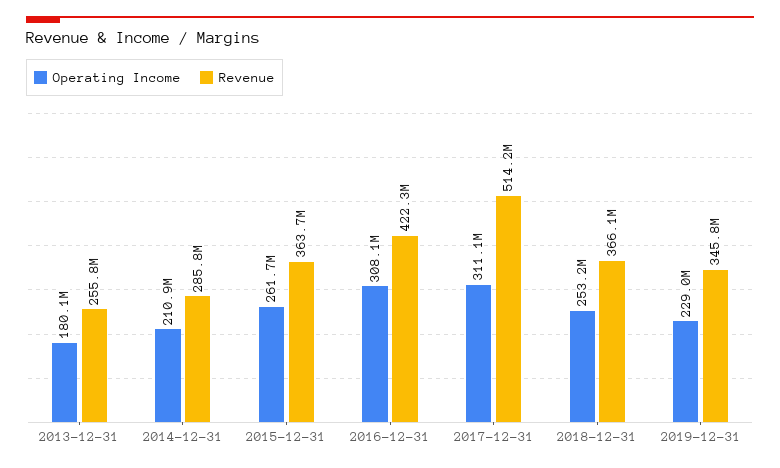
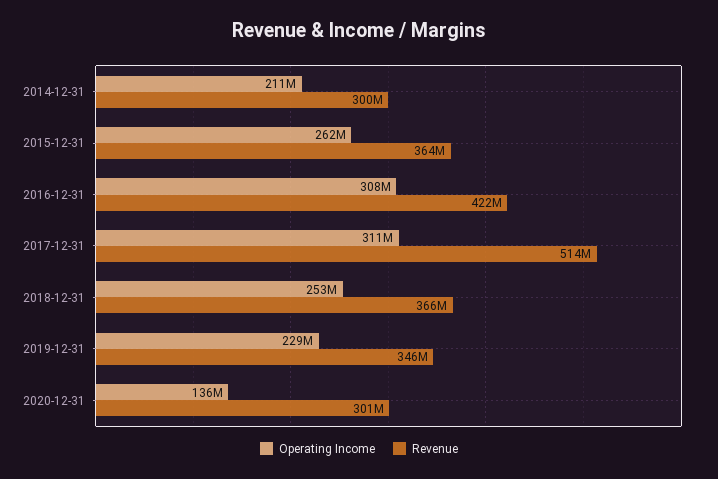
Operating Income, 2013-12-31: 180100000 -> none
Revenue, 2013-12-31: 255800000 -> none
Revenue, 2014-12-31: 285800000 -> 300000000
Operating Income, 2020-12-31: none -> 136000000
Revenue, 2020-12-31: none -> 301000000

